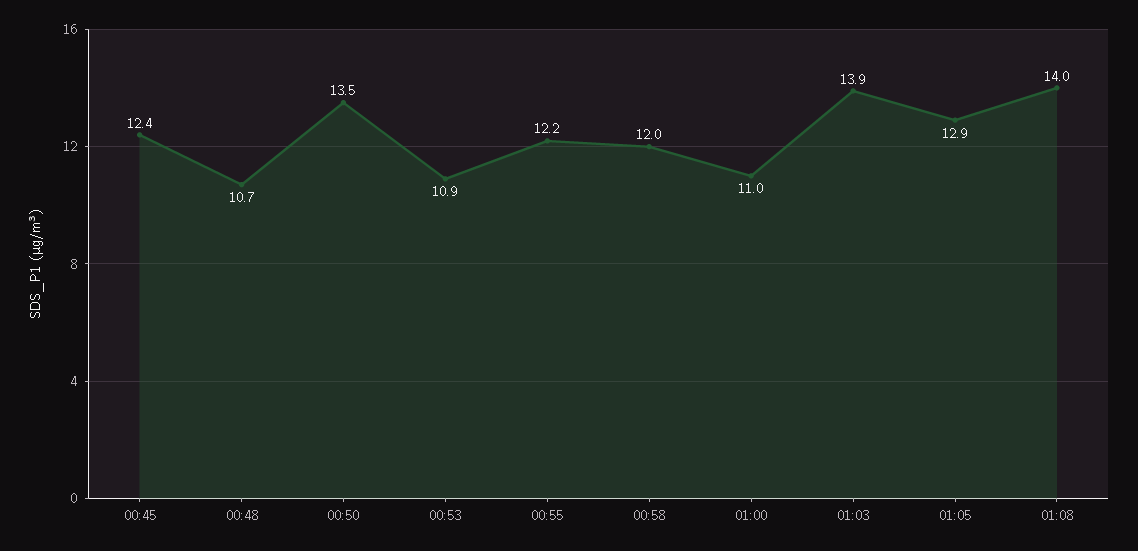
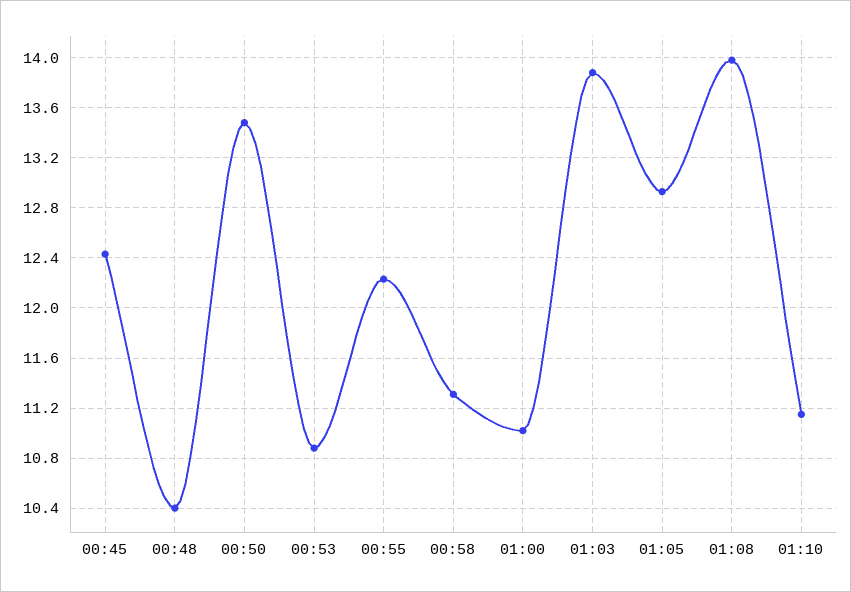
00:48: 10.7 -> 10.4
00:58: 12 -> 11.3
01:10: none -> 11.15

